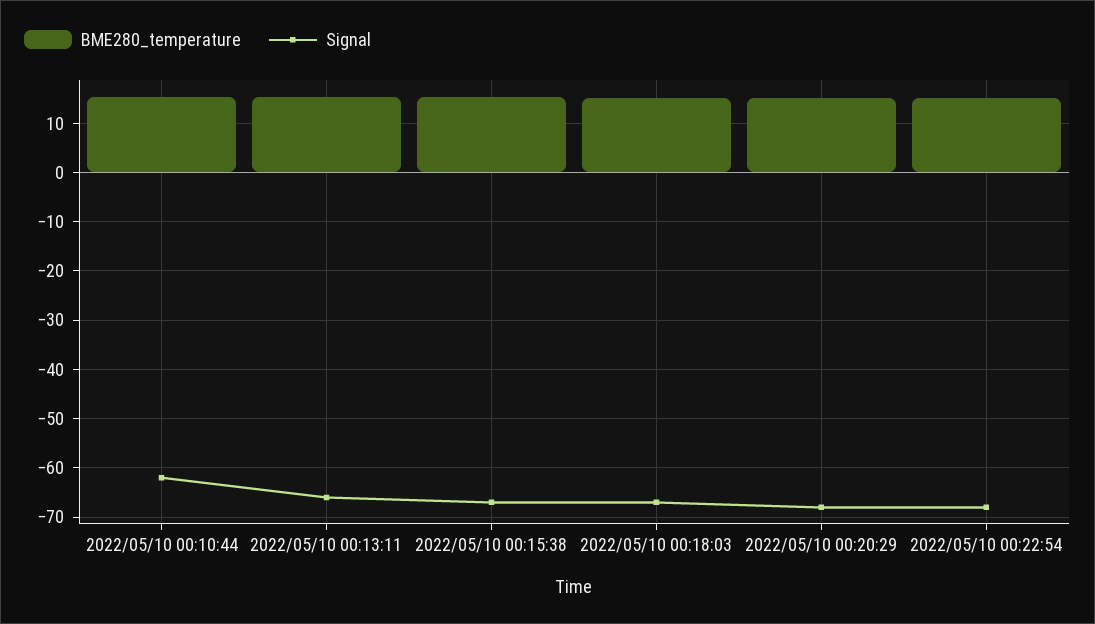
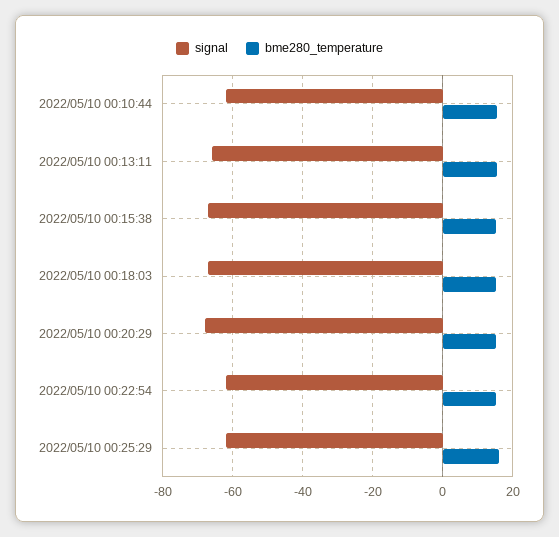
Signal, 2022/05/10 00:22:54: -68 -> -62
Signal, 2022/05/10 00:25:29: none -> -62
BME280_temperature, 2022/05/10 00:25:29: none -> 16

